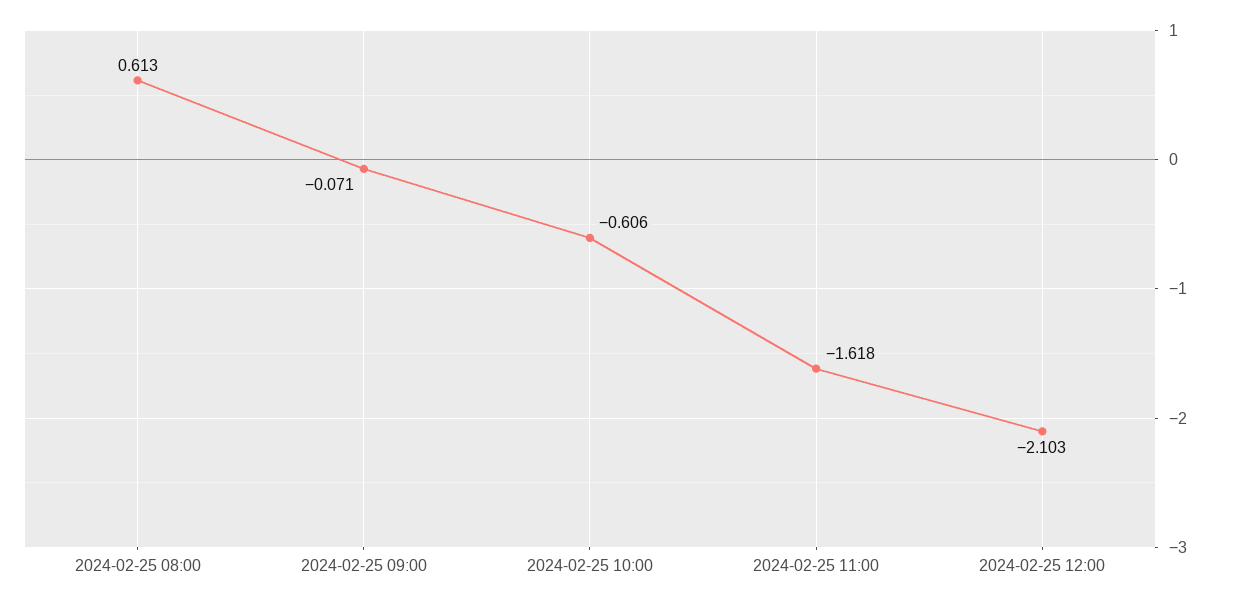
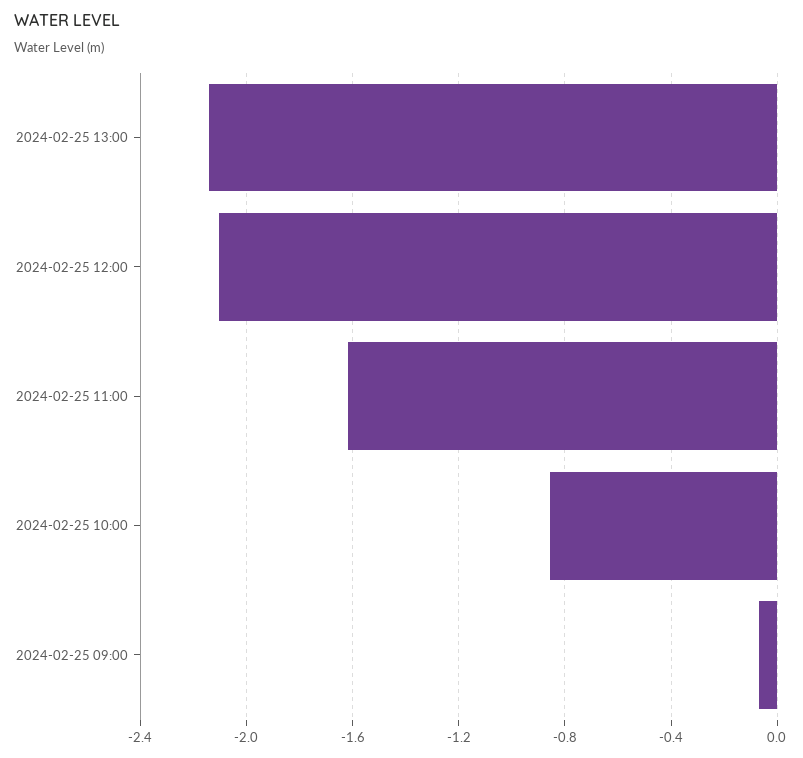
2024-02-25 08:00: 0.613 -> none
2024-02-25 10:00: -0.606 -> -0.85
2024-02-25 13:00: none -> -2.15

